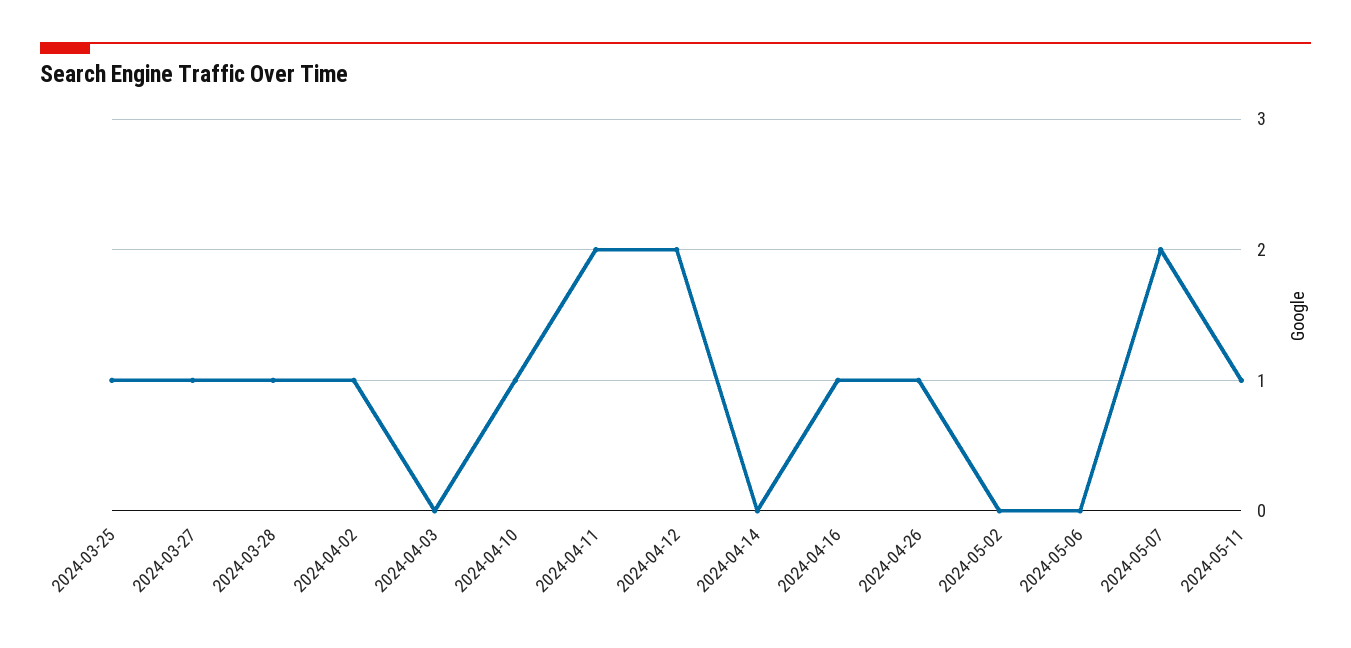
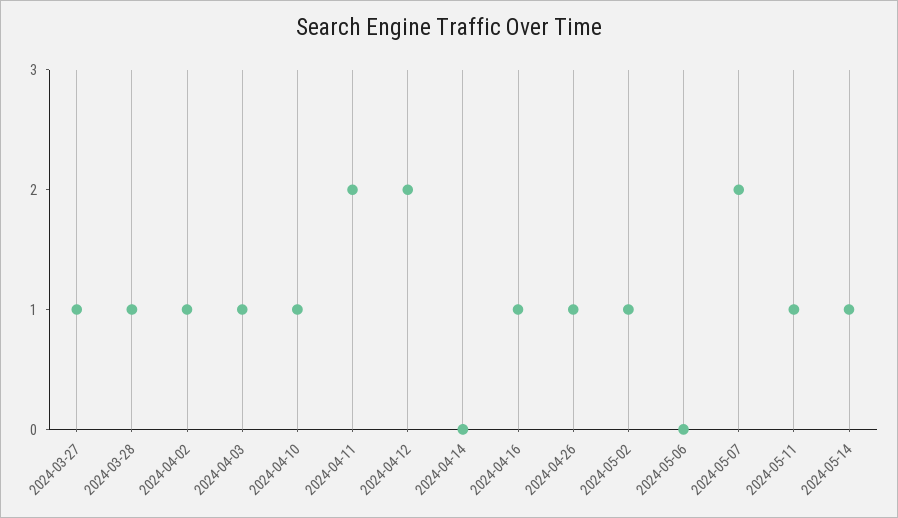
2024-03-25: 1 -> none
2024-04-03: 0 -> 1
2024-05-02: 0 -> 1
2024-05-14: none -> 1

